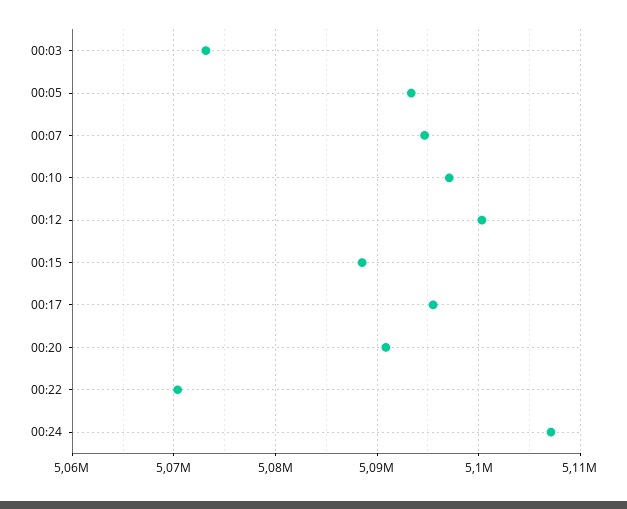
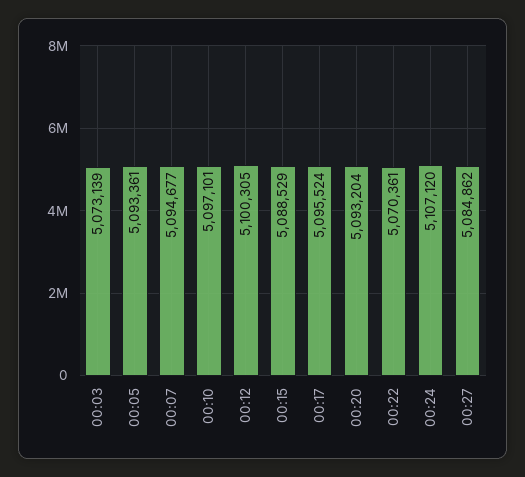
00:20: 5091000 -> 5093204
00:27: none -> 5084862

